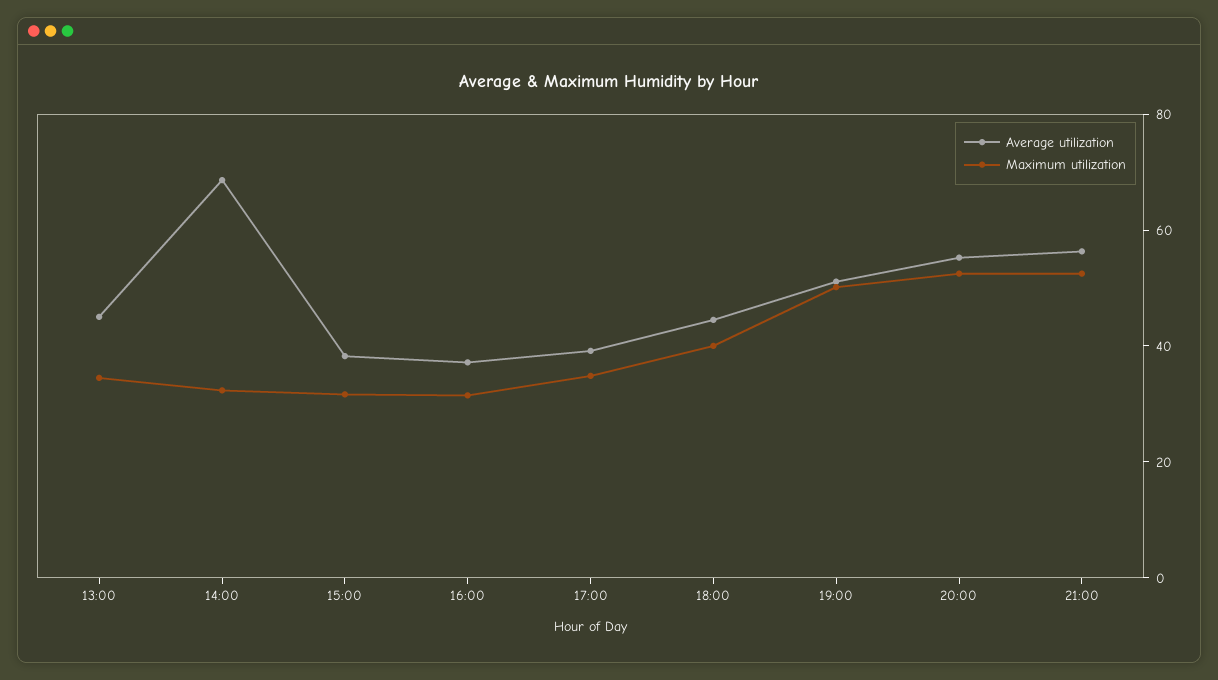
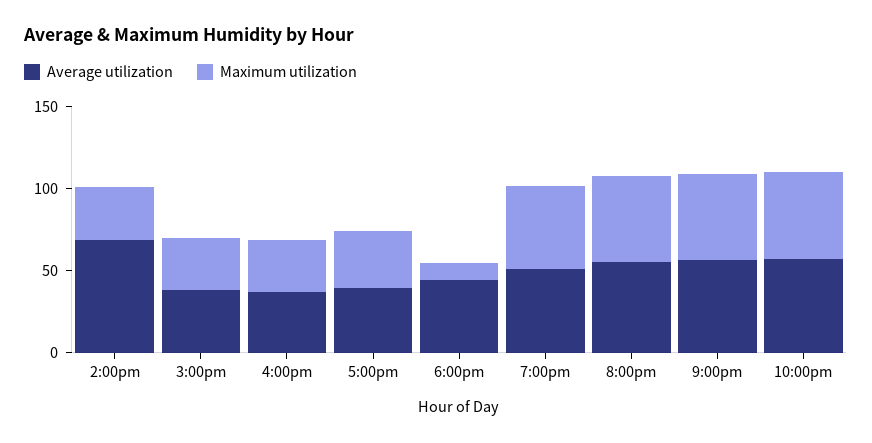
Average utilization, 13:00: 45 -> none
Maximum utilization, 13:00: 35 -> none
Maximum utilization, 18:00: 40 -> 10
Average utilization, 10:00pm: none -> 60
Maximum utilization, 10:00pm: none -> 50

